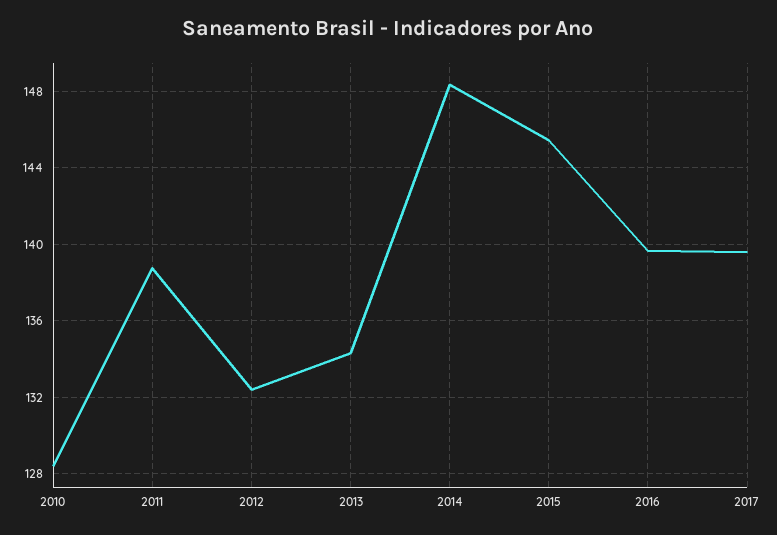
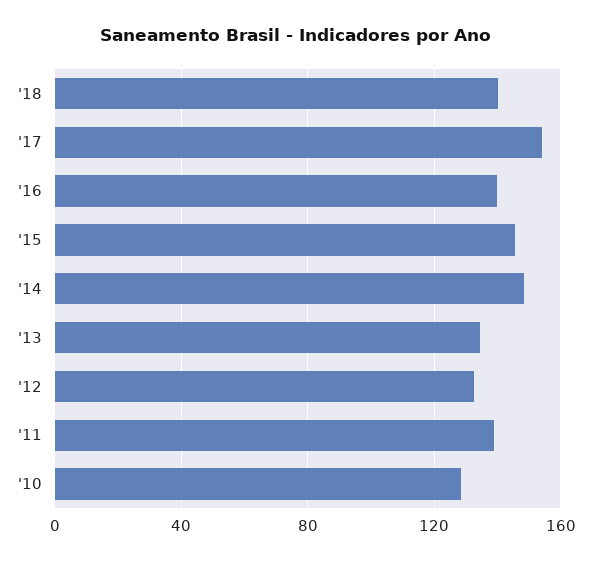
2017: 139.5 -> 155
'18: none -> 140

